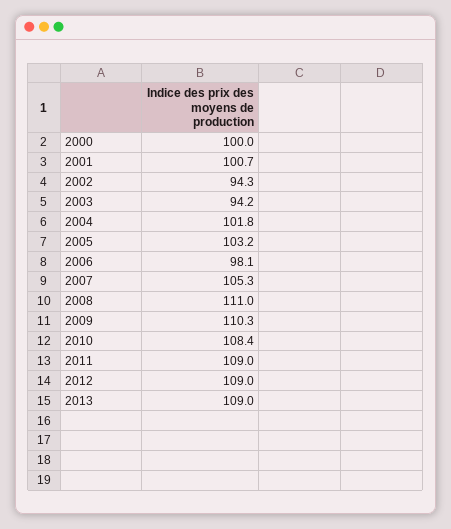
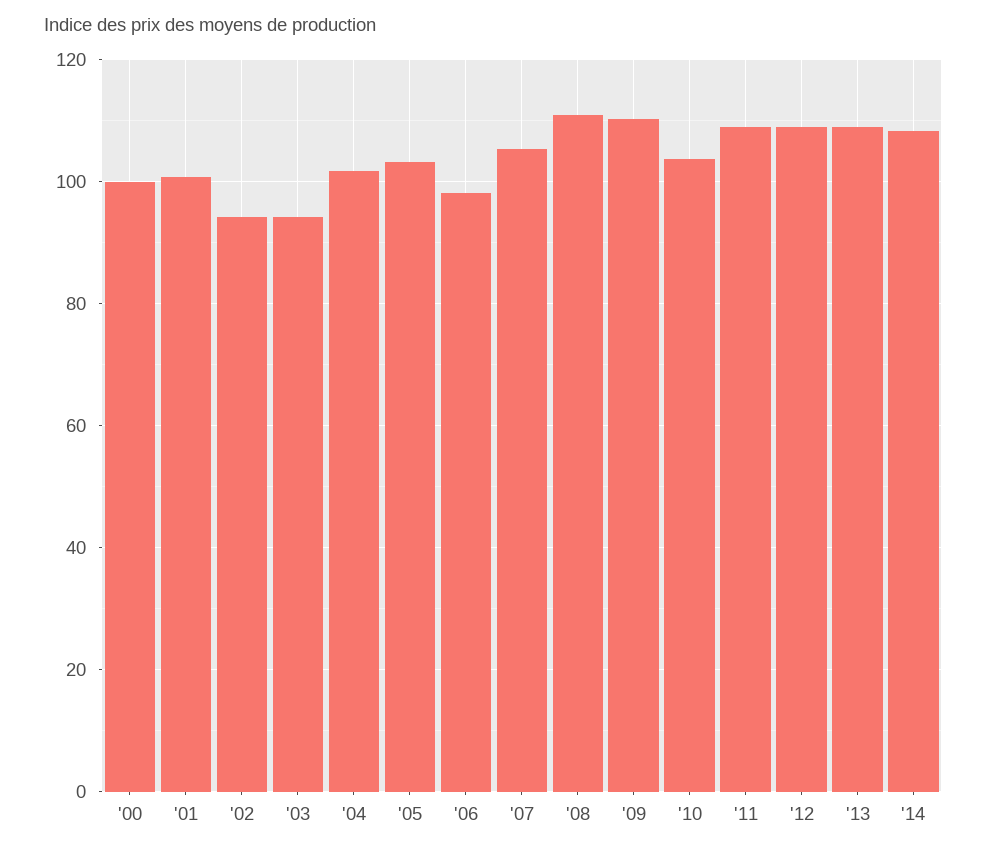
2010: 108.4 -> 104
'14: none -> 108

